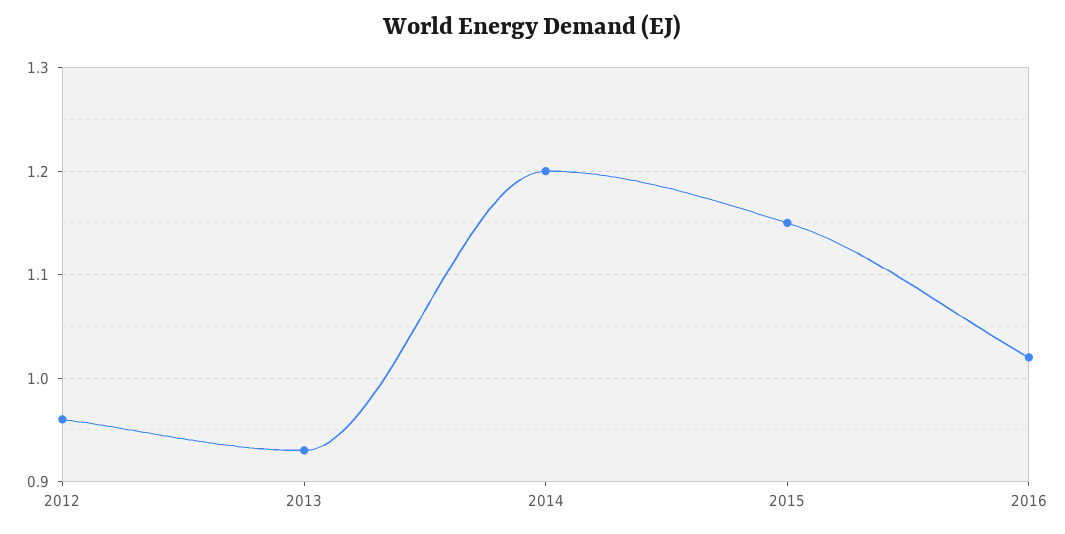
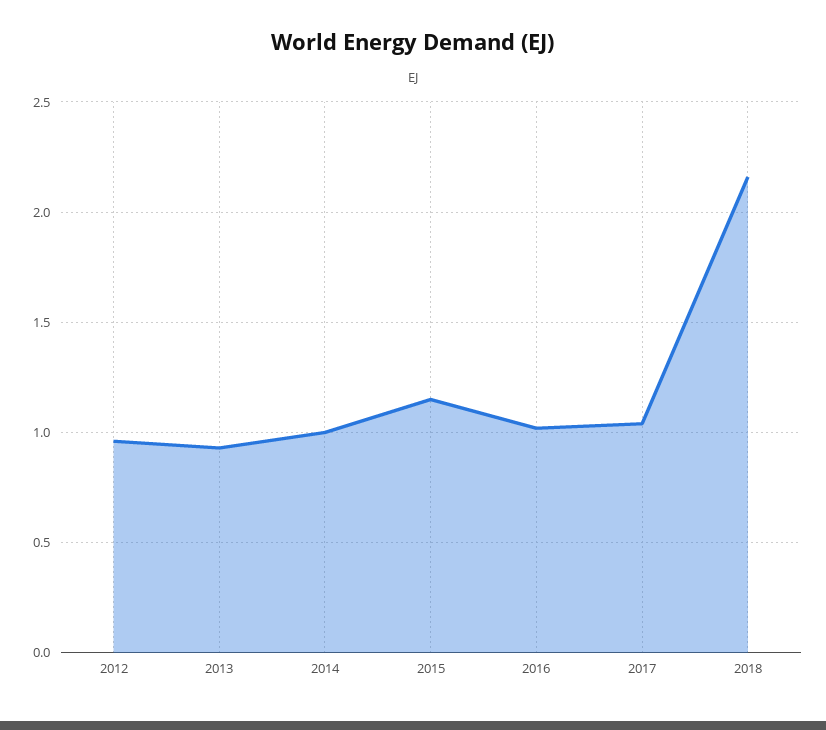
2014: 1.2 -> 1
2017: none -> 1.05
2018: none -> 2.15

